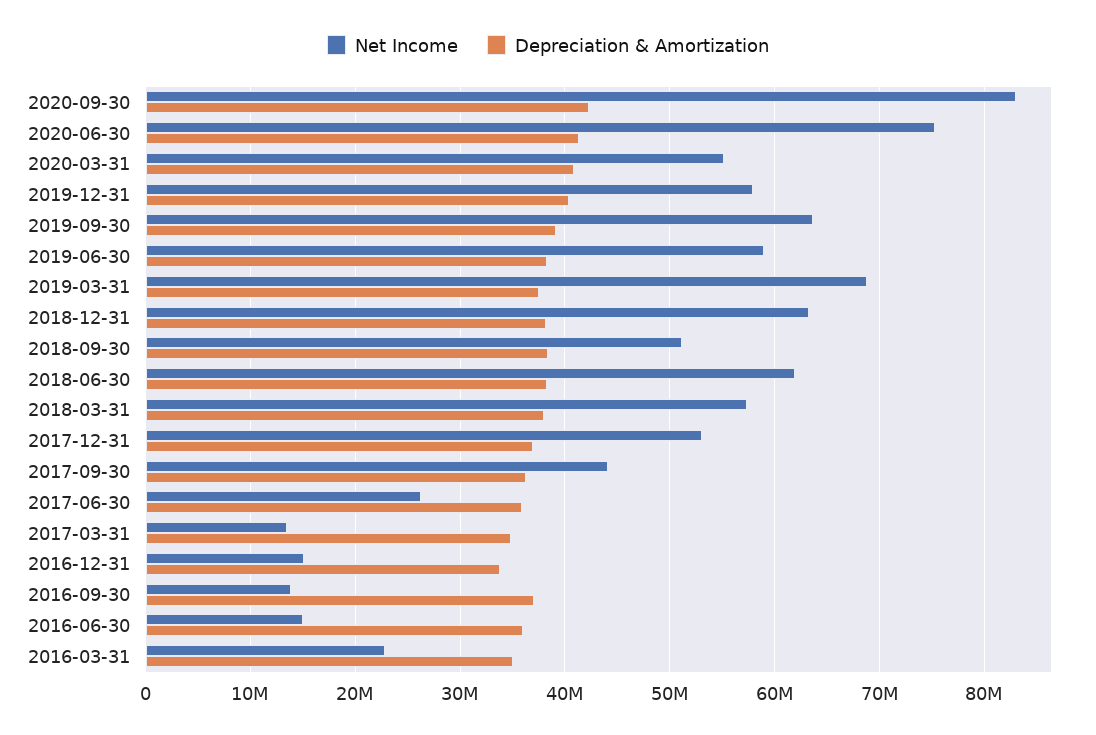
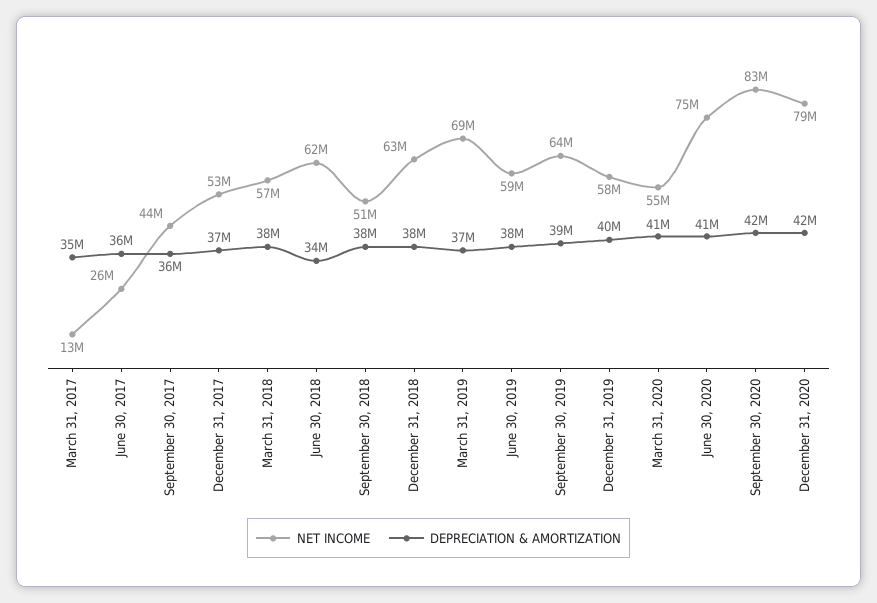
Depreciation & Amortization, 2018-06-30: 38000000 -> 34000000
Net Income, 2016-12-31: 15000000 -> none
Depreciation & Amortization, 2016-12-31: 34000000 -> none
Net Income, 2016-09-30: 14000000 -> none
Depreciation & Amortization, 2016-09-30: 37000000 -> none
Net Income, 2016-06-30: 15000000 -> none
Depreciation & Amortization, 2016-06-30: 36000000 -> none
Net Income, 2016-03-31: 23000000 -> none
Depreciation & Amortization, 2016-03-31: 35000000 -> none
Net Income, December 31, 2020: none -> 79000000
Depreciation & Amortization, December 31, 2020: none -> 42000000

